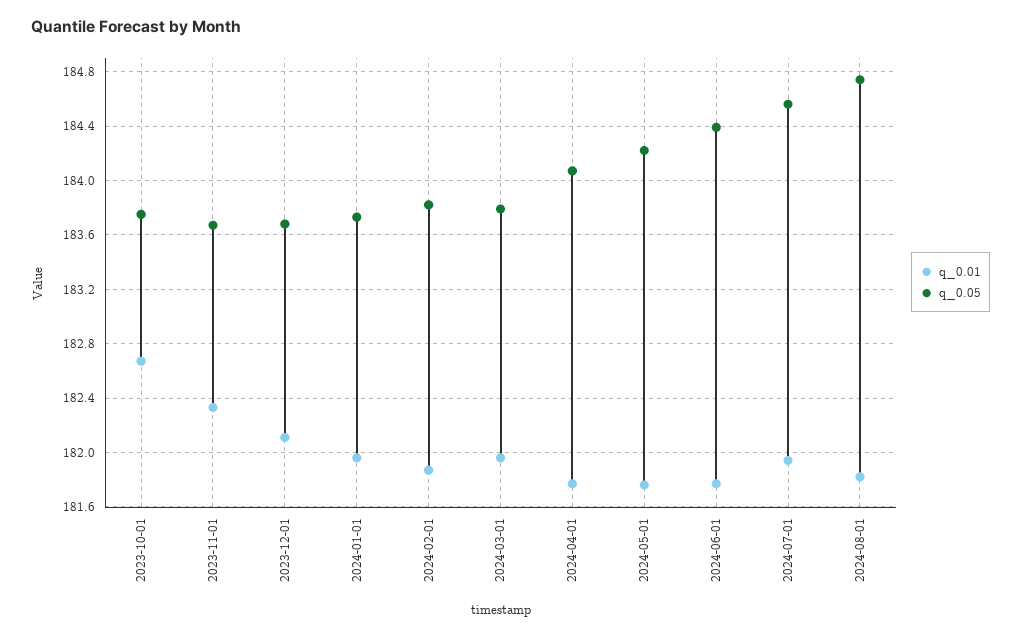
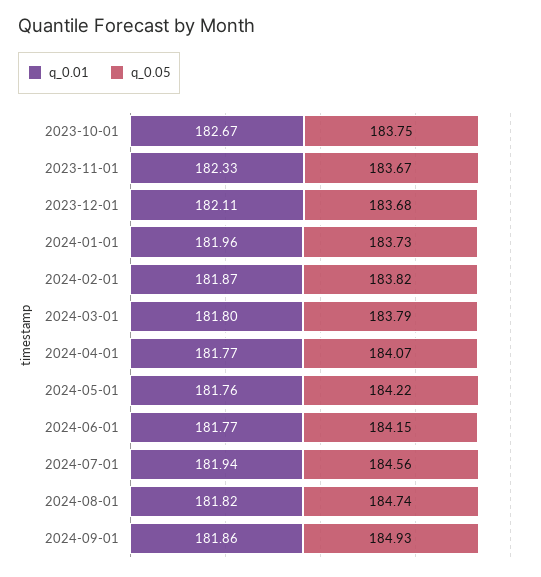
q_0.01, 2024-03-01: 181.95 -> 181.8
q_0.05, 2024-06-01: 184.4 -> 184.15
q_0.01, 2024-09-01: none -> 181.86
q_0.05, 2024-09-01: none -> 184.93

